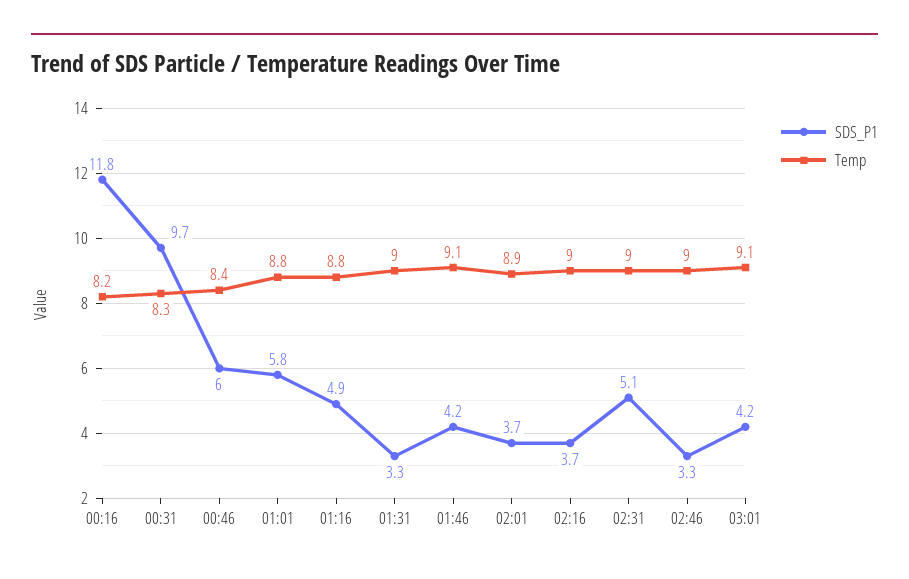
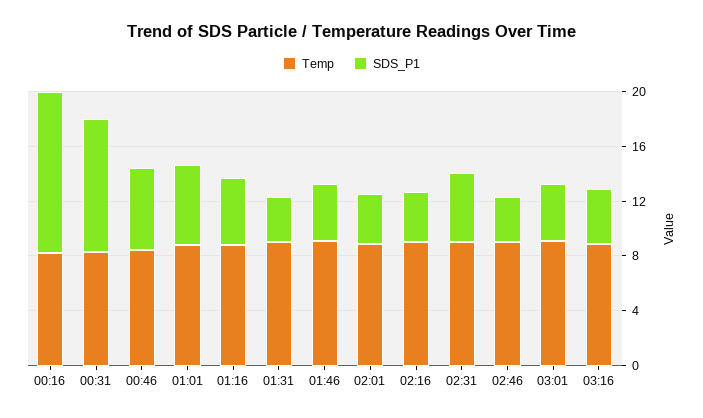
Temp, 03:16: none -> 9
SDS_P1, 03:16: none -> 4

